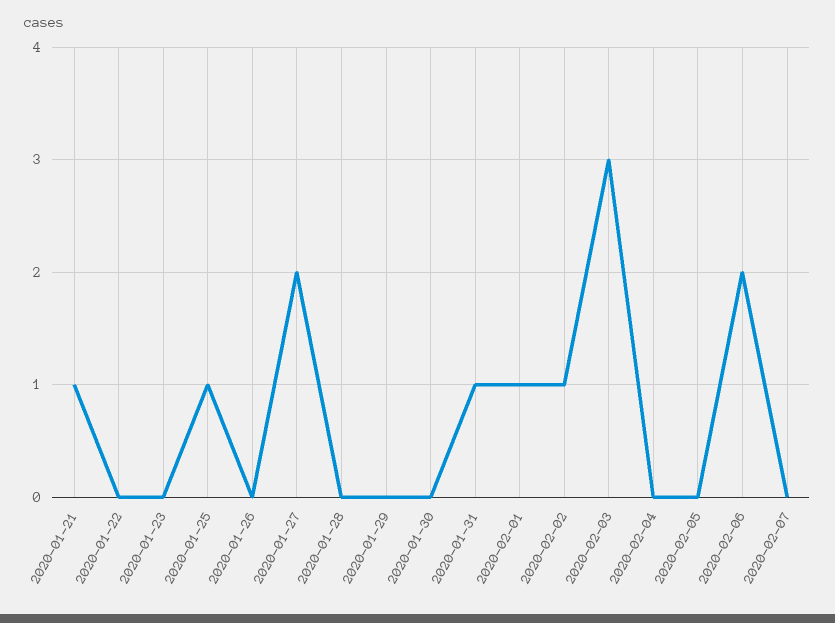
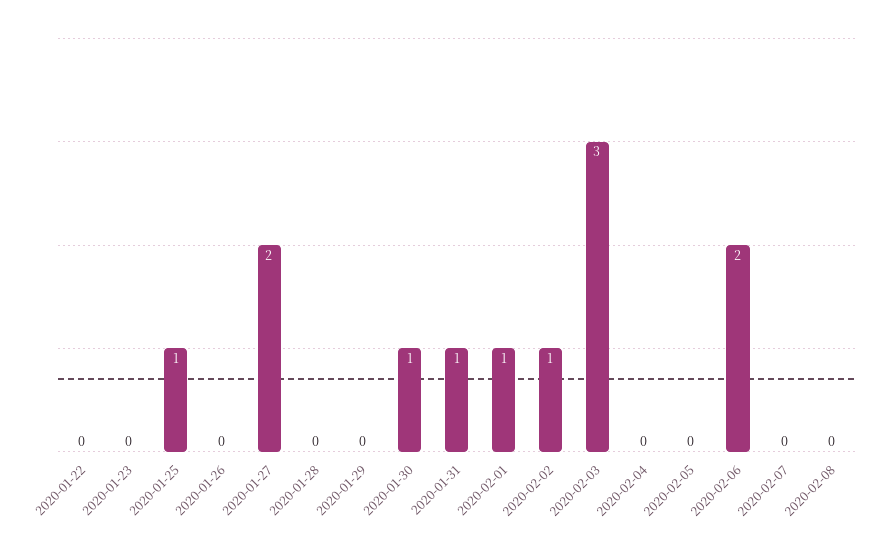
2020-01-21: 1 -> none
2020-01-30: 0 -> 1
2020-02-08: none -> 0

